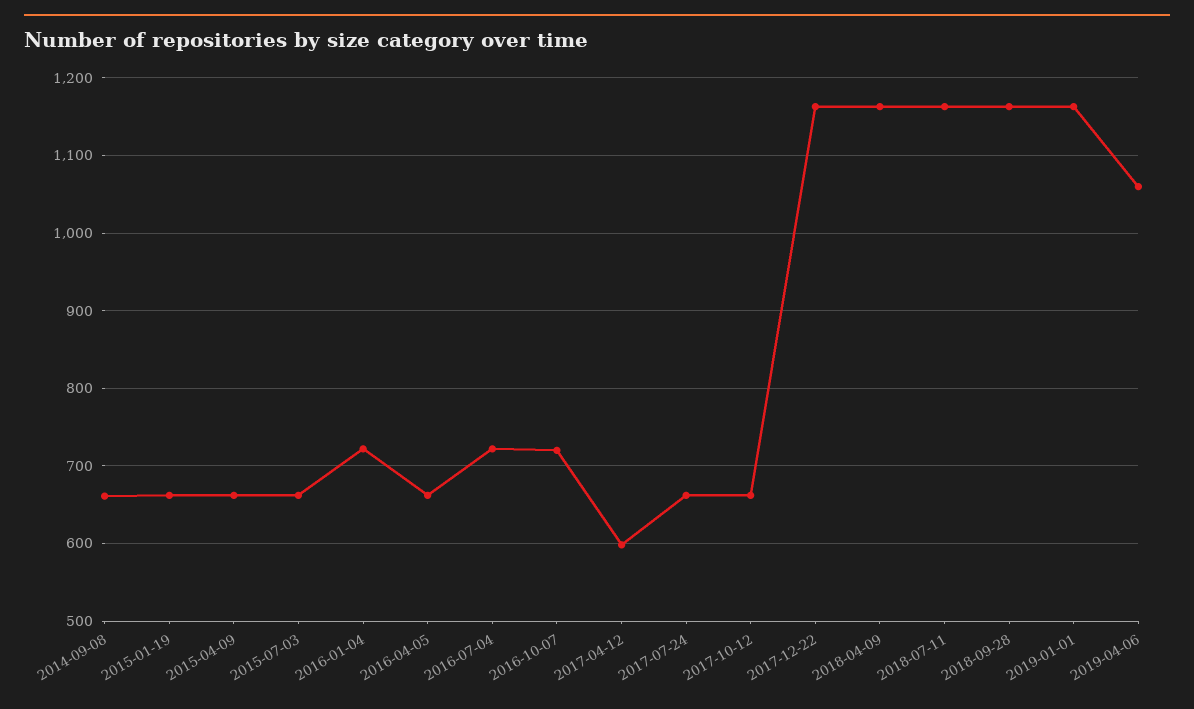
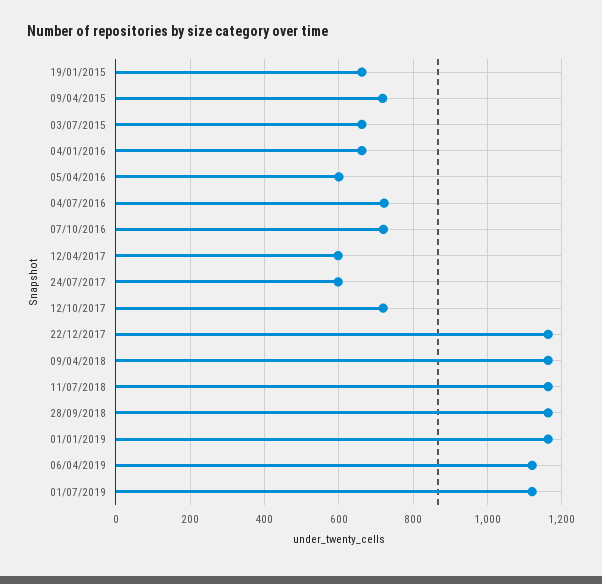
2014-09-08: 660 -> none
2015-04-09: 660 -> 720
2016-01-04: 720 -> 660
2016-04-05: 660 -> 600
2017-07-24: 660 -> 600
2017-10-12: 660 -> 720
2019-04-06: 1060 -> 1120
01/07/2019: none -> 1120

